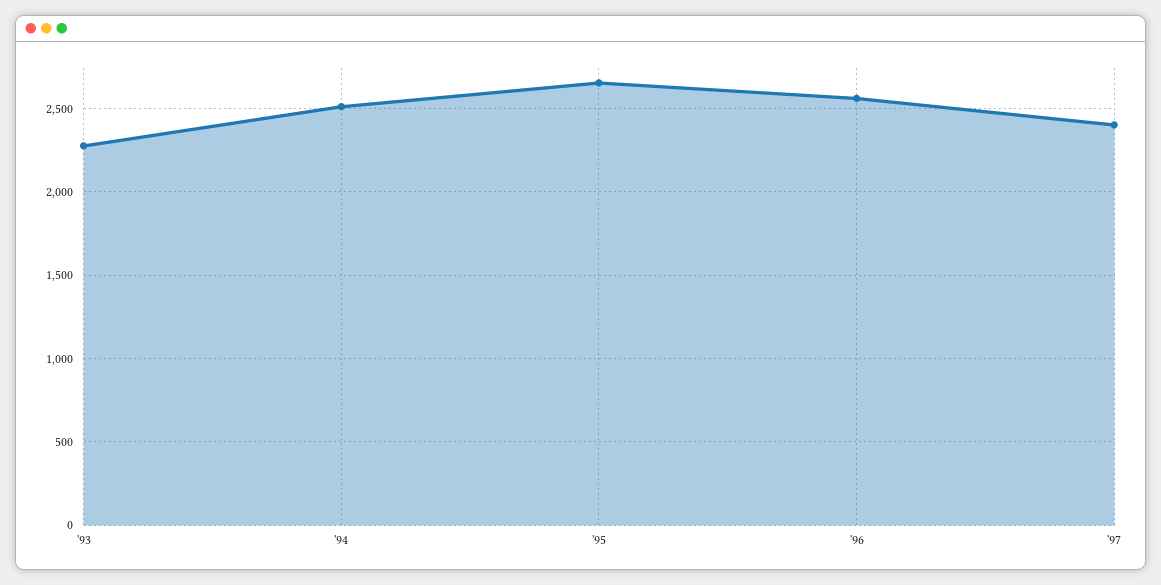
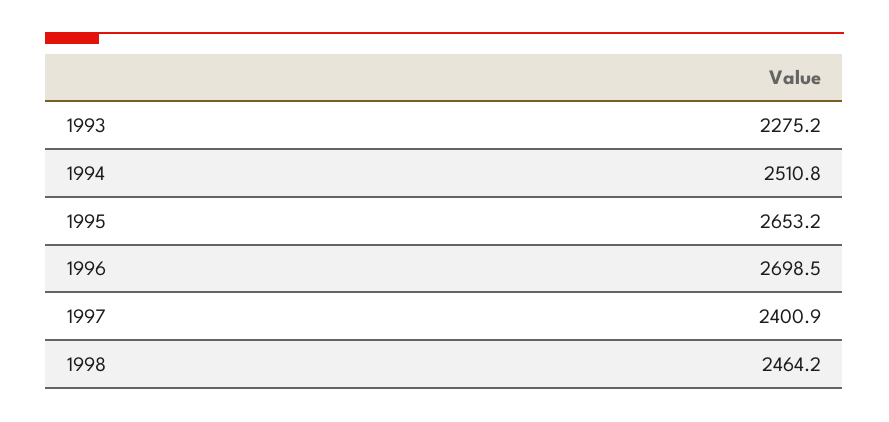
'96: 2550 -> 2698.5
1998: none -> 2464.2

